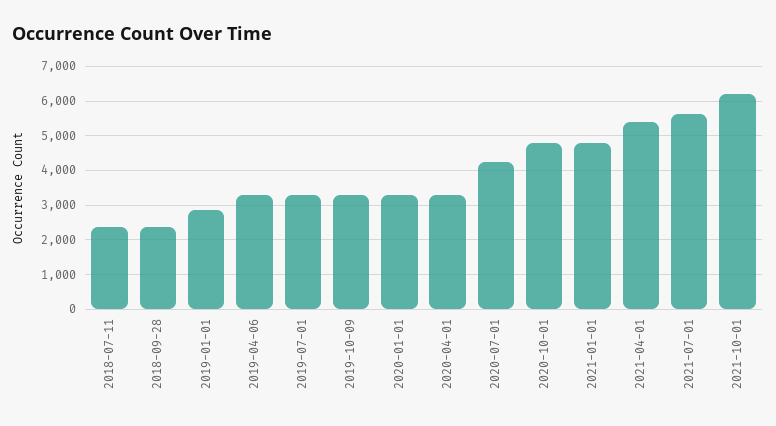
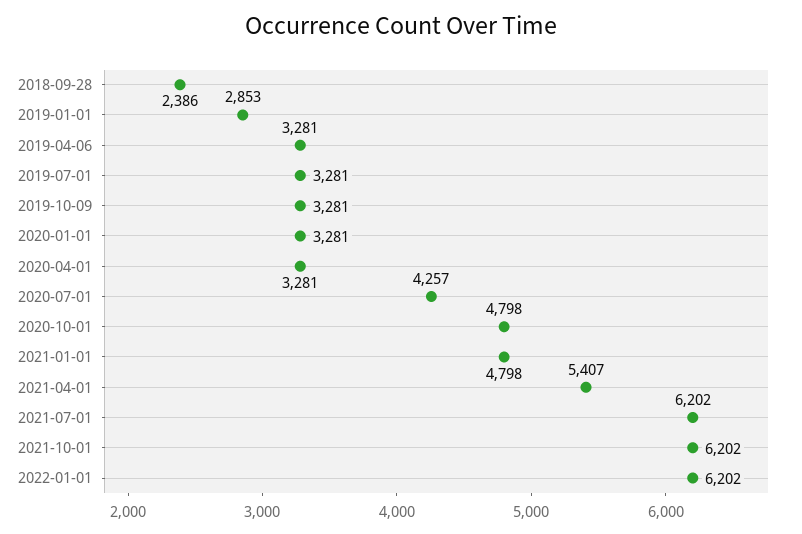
2018-07-11: 2400 -> none
2021-07-01: 5600 -> 6202
2022-01-01: none -> 6202

